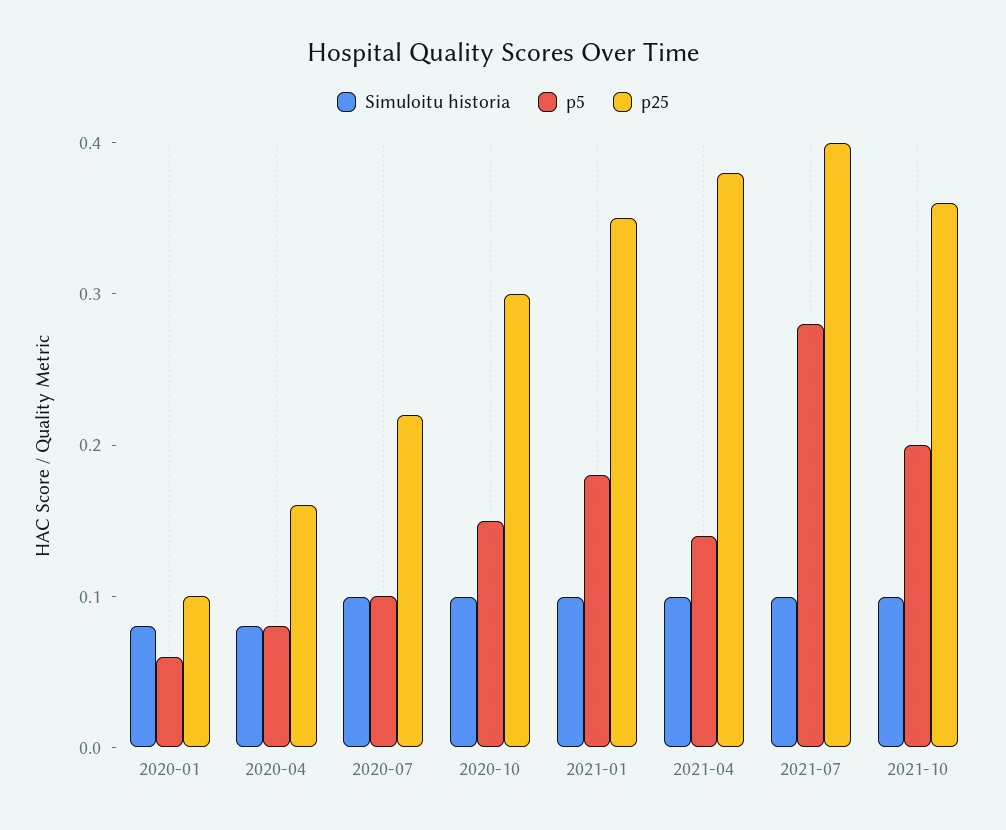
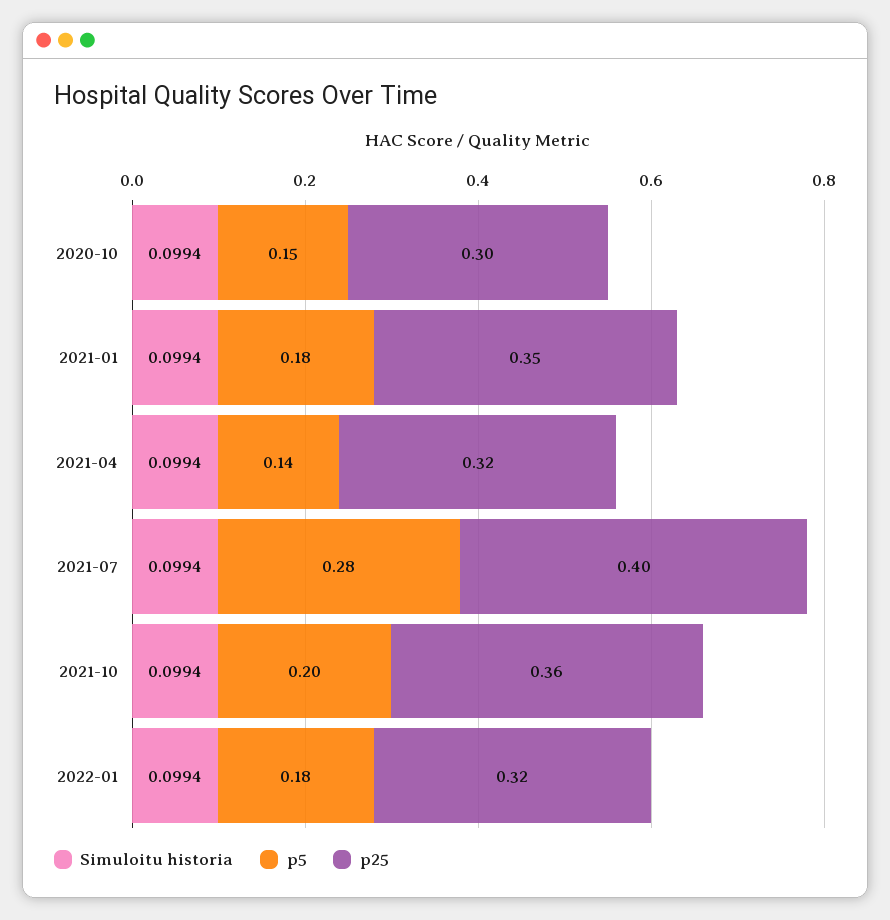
Simuloitu historia, 2020-01: 0.08 -> none
p5, 2020-01: 0.06 -> none
p25, 2020-01: 0.1 -> none
Simuloitu historia, 2020-04: 0.08 -> none
p5, 2020-04: 0.08 -> none
p25, 2020-04: 0.16 -> none
Simuloitu historia, 2020-07: 0.1 -> none
p5, 2020-07: 0.1 -> none
p25, 2020-07: 0.22 -> none
p25, 2021-04: 0.38 -> 0.32
Simuloitu historia, 2022-01: none -> 0.0994
p5, 2022-01: none -> 0.18
p25, 2022-01: none -> 0.32

